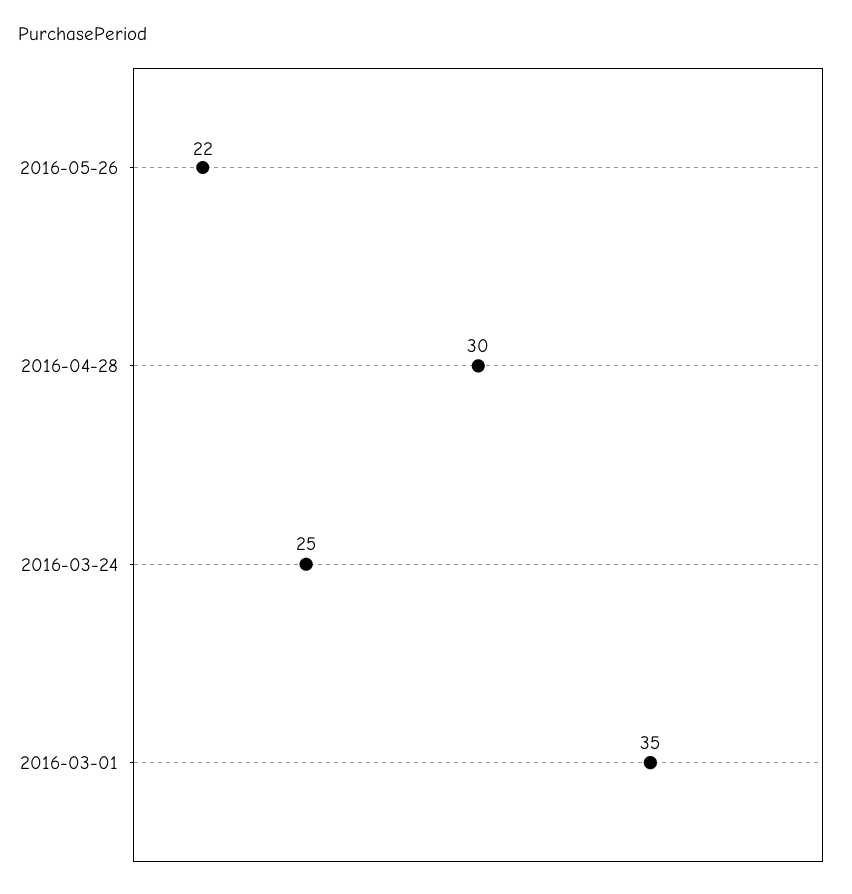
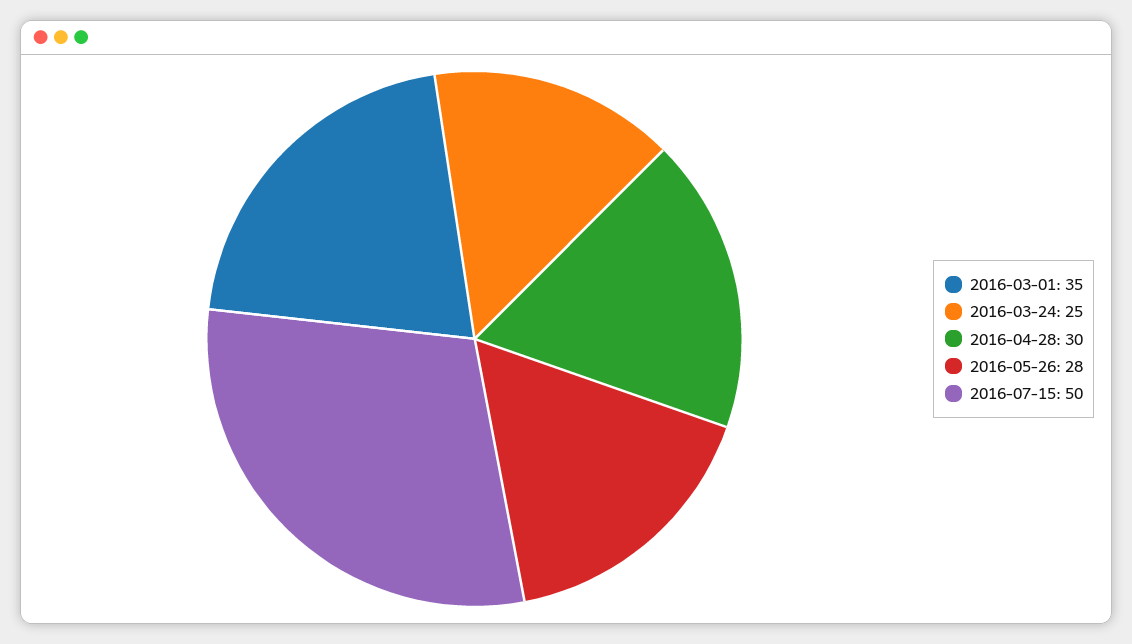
2016-05-26: 22 -> 28
2016-07-15: none -> 50

